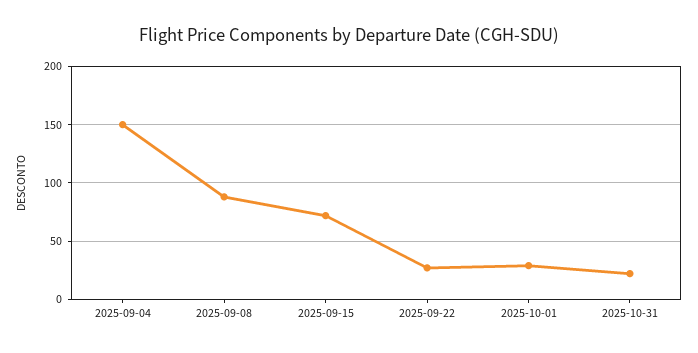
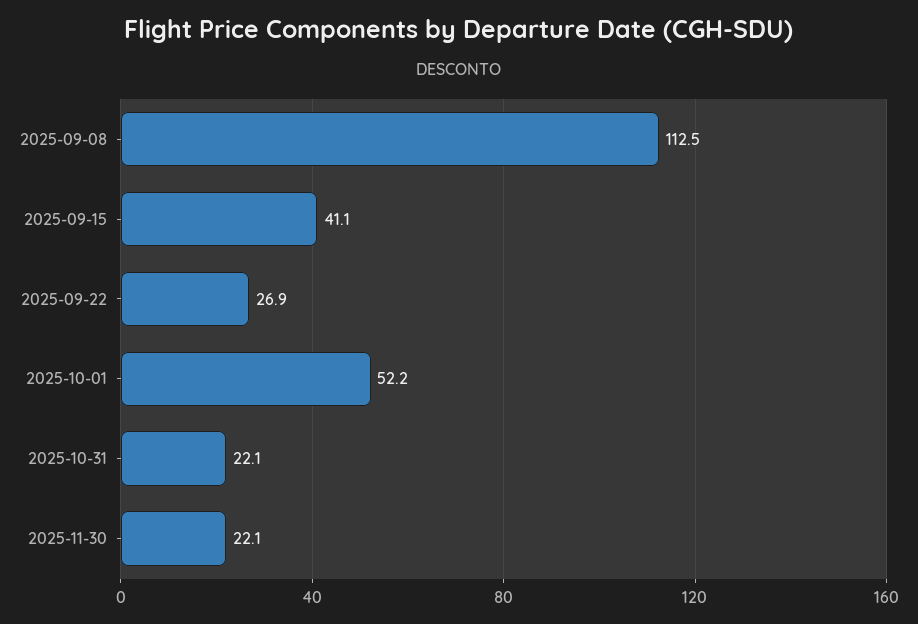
2025-09-04: 150 -> none
2025-09-08: 90 -> 112.5
2025-09-15: 70 -> 41.1
2025-10-01: 30 -> 52.2
2025-11-30: none -> 22.1

